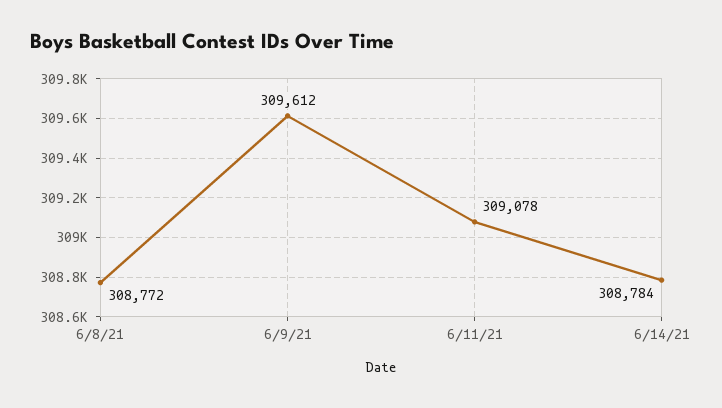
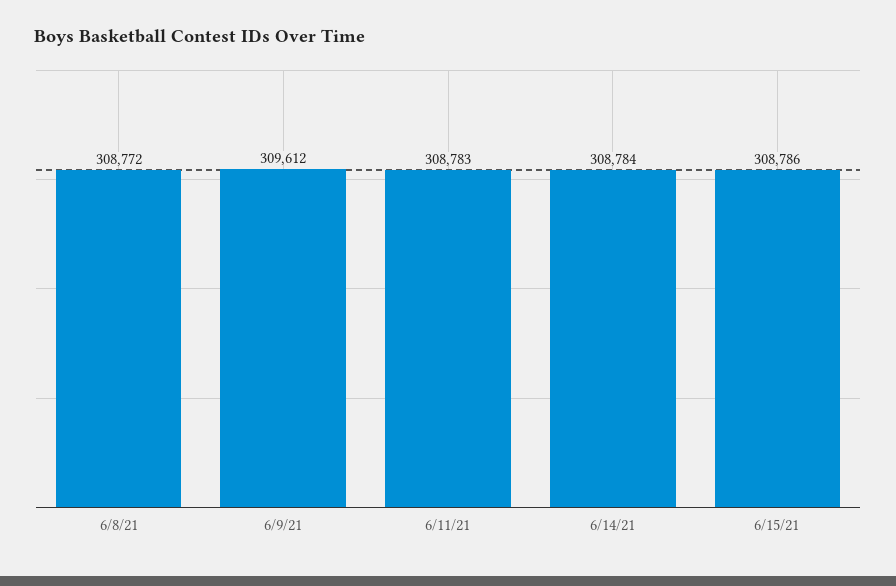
6/11/21: 309078 -> 308783
6/15/21: none -> 308786

